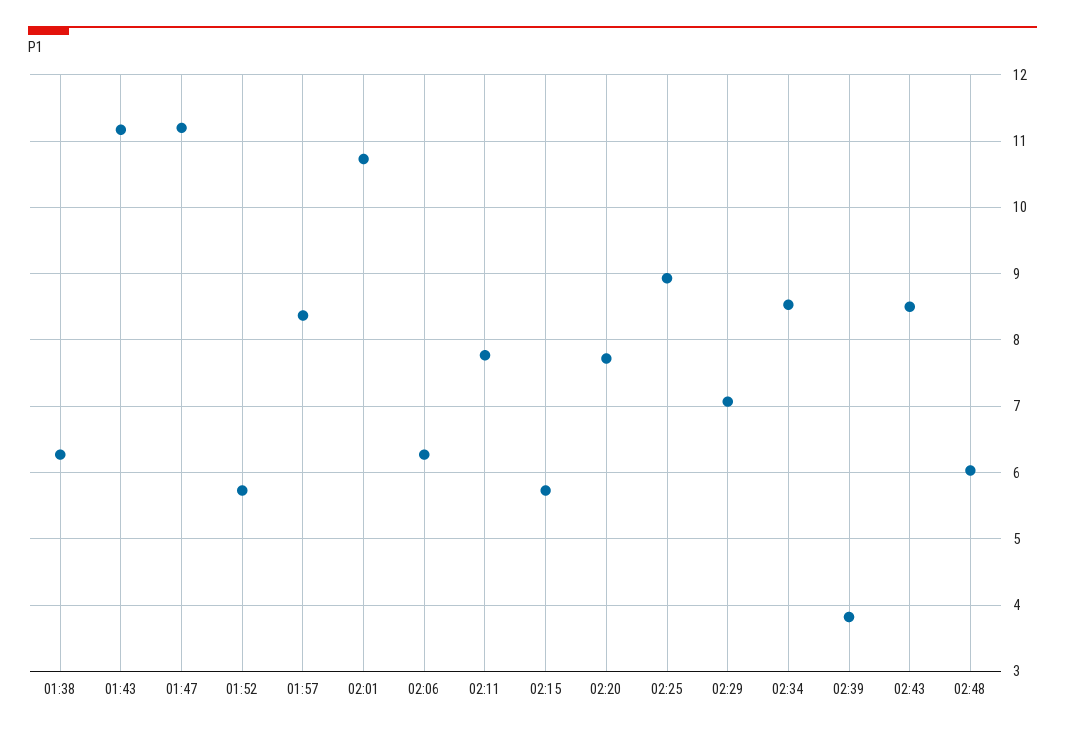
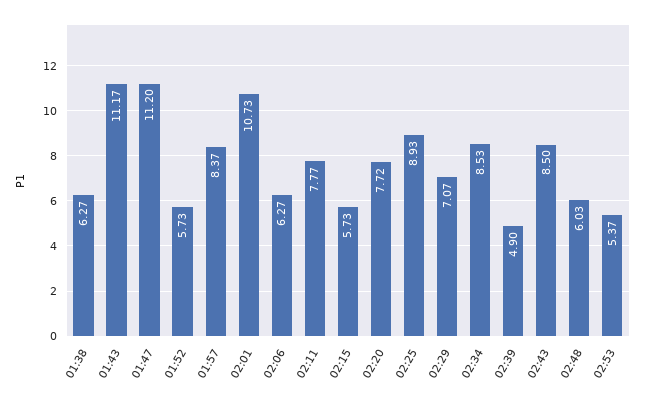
02:39: 3.8 -> 4.9
02:53: none -> 5.37

